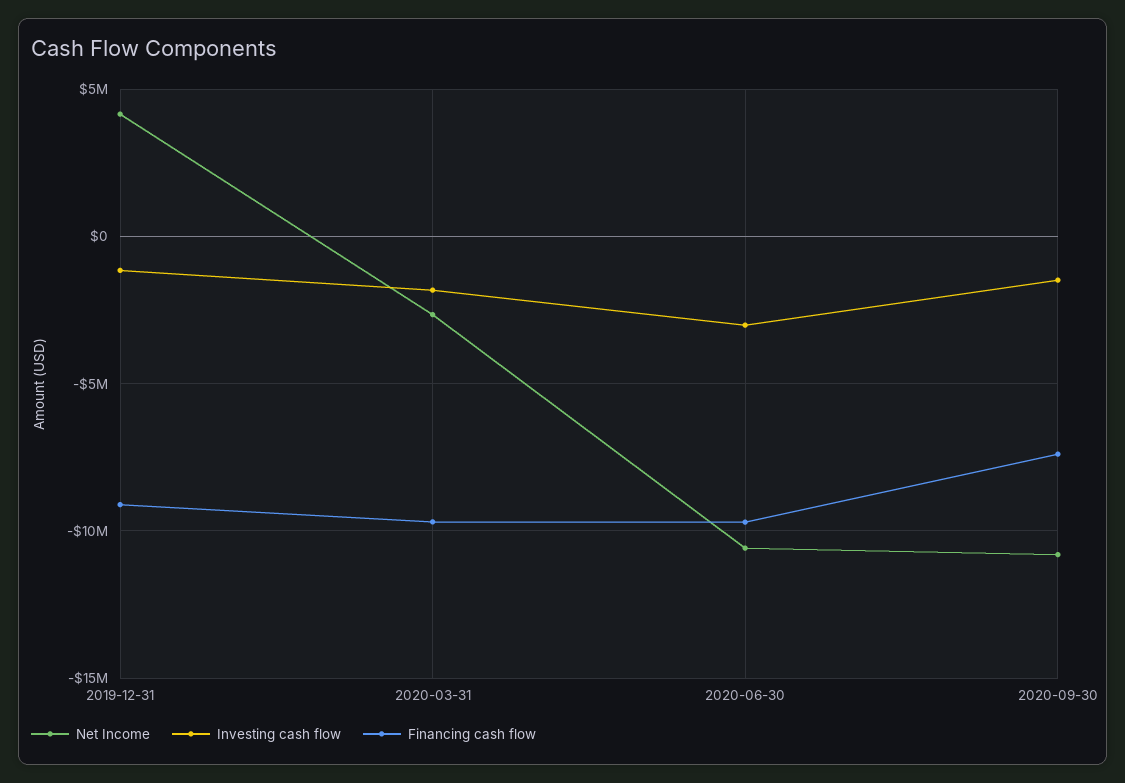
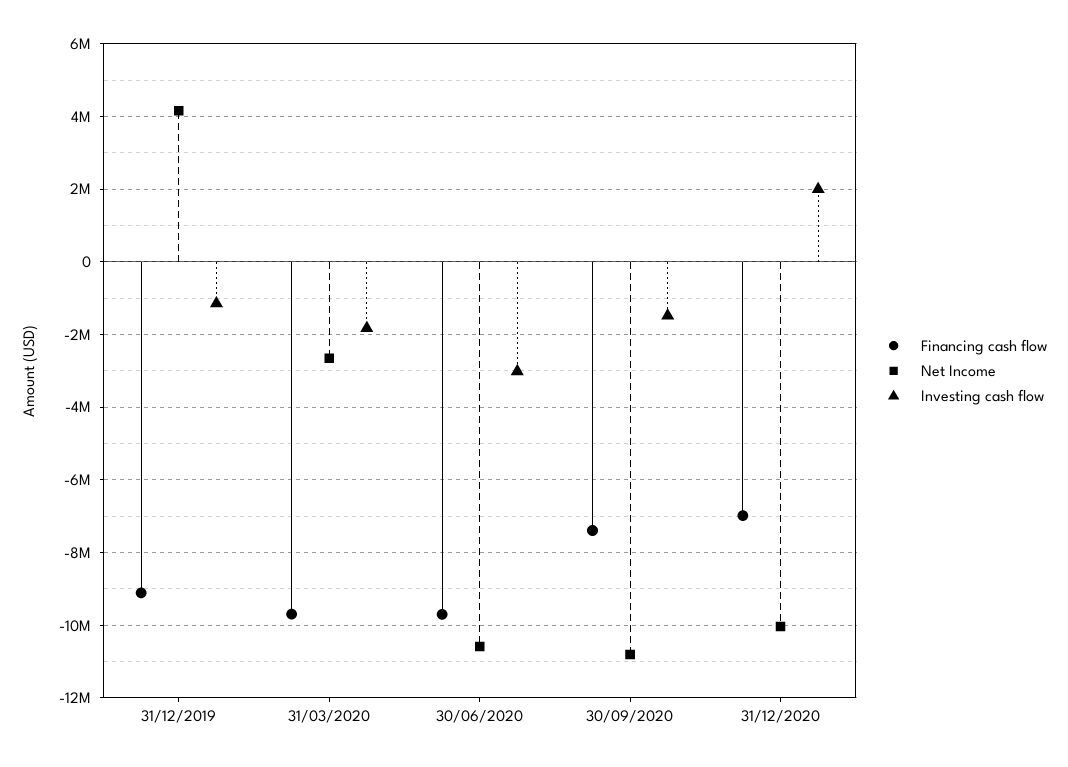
Financing cash flow, 31/12/2020: none -> -7000000
Net Income, 31/12/2020: none -> -10000000
Investing cash flow, 31/12/2020: none -> 2000000

